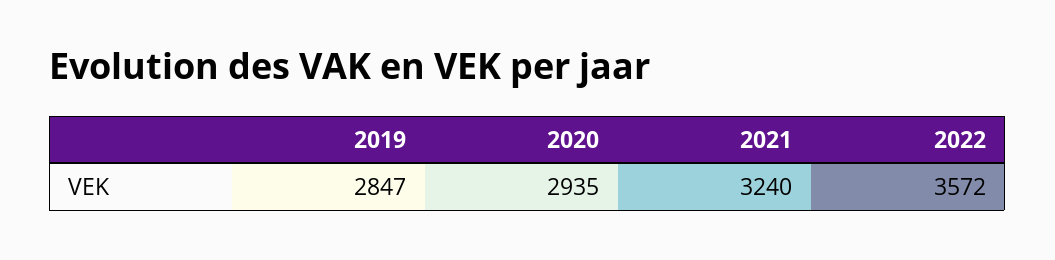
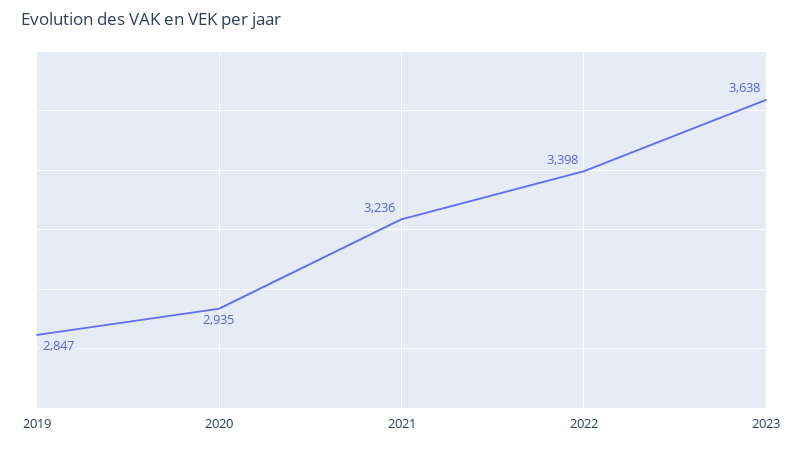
2021: 3240 -> 3236
2022: 3572 -> 3398
2023: none -> 3638

